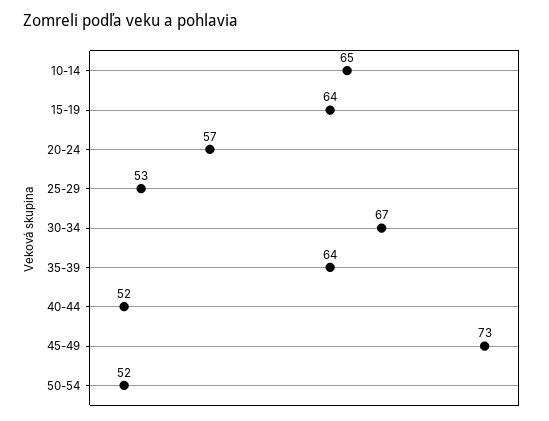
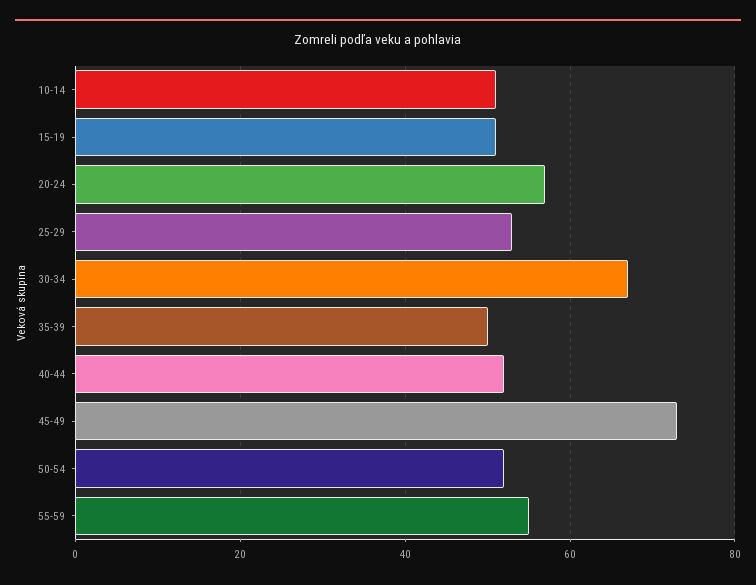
10-14: 65 -> 50
15-19: 64 -> 50
35-39: 64 -> 50
55-59: none -> 55

